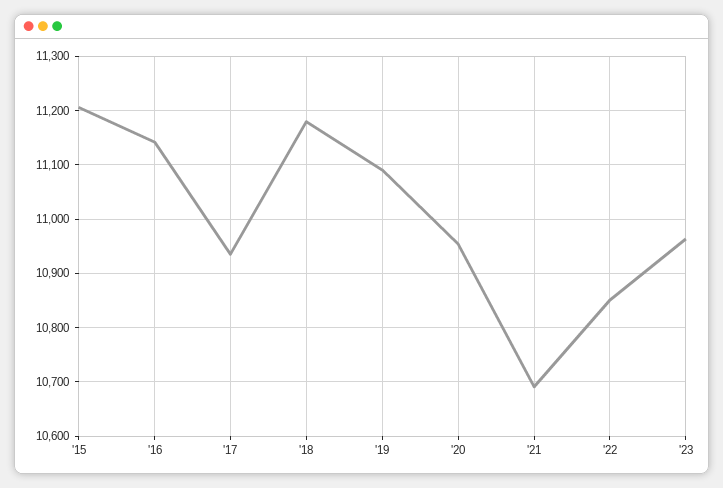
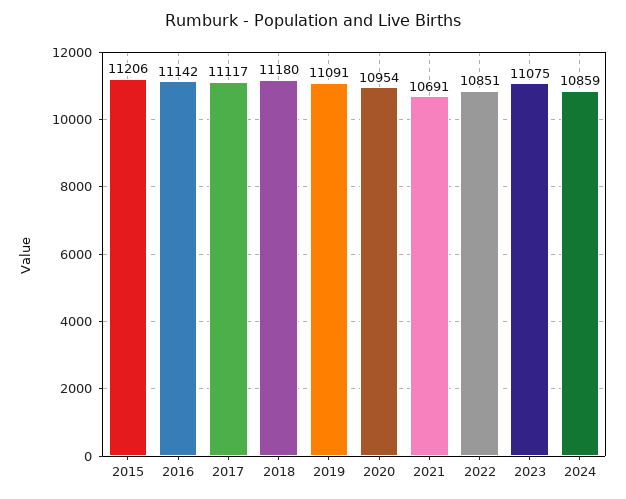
'17: 10940 -> 11117
'23: 10960 -> 11075
2024: none -> 10859

